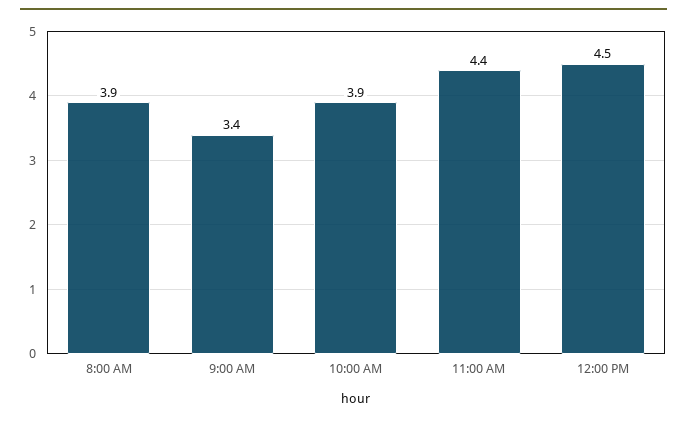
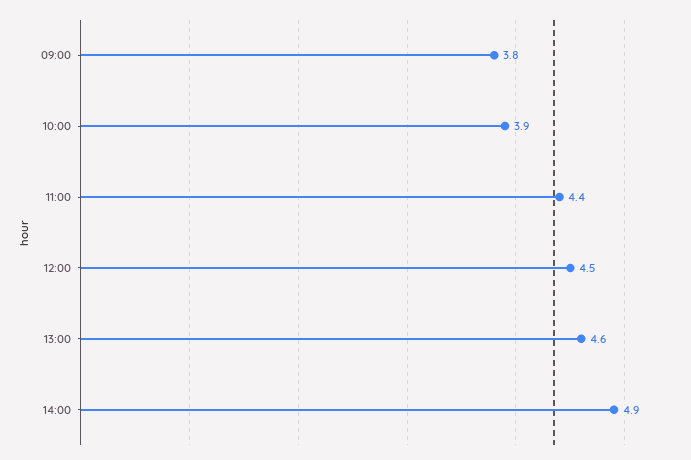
8:00 AM: 3.9 -> none
9:00 AM: 3.4 -> 3.8
13:00: none -> 4.6
14:00: none -> 4.9

